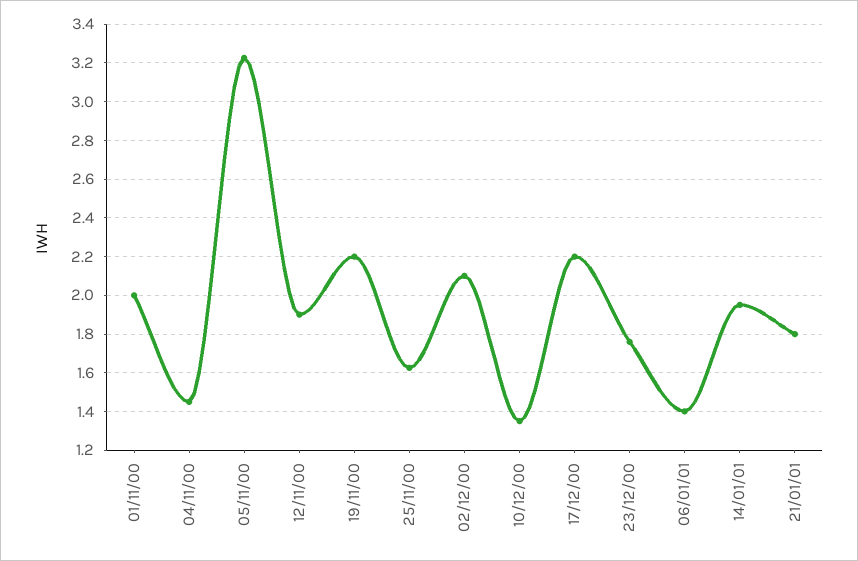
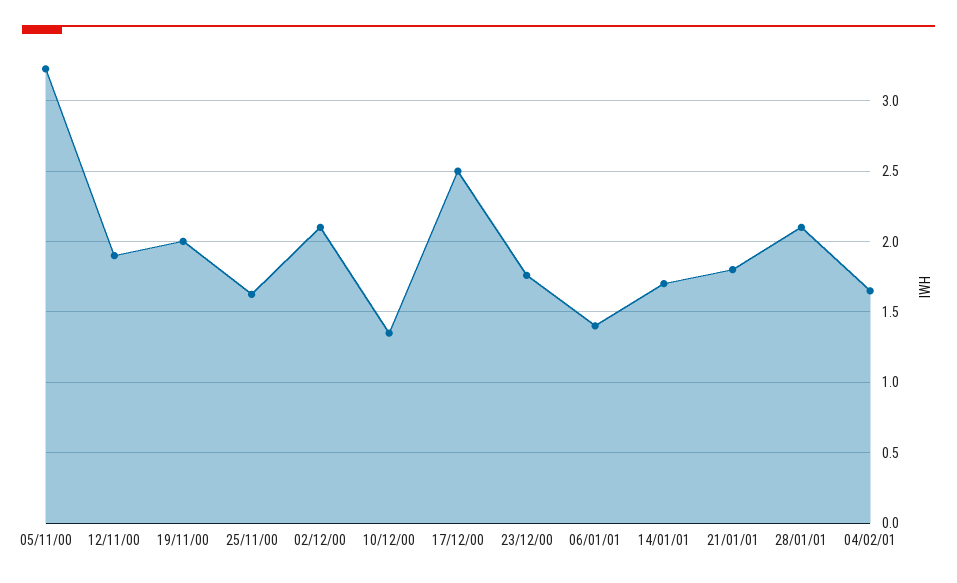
01/11/00: 2 -> none
04/11/00: 1.45 -> none
19/11/00: 2.2 -> 2
17/12/00: 2.2 -> 2.5
14/01/01: 1.95 -> 1.7
28/01/01: none -> 2.1
04/02/01: none -> 1.65

